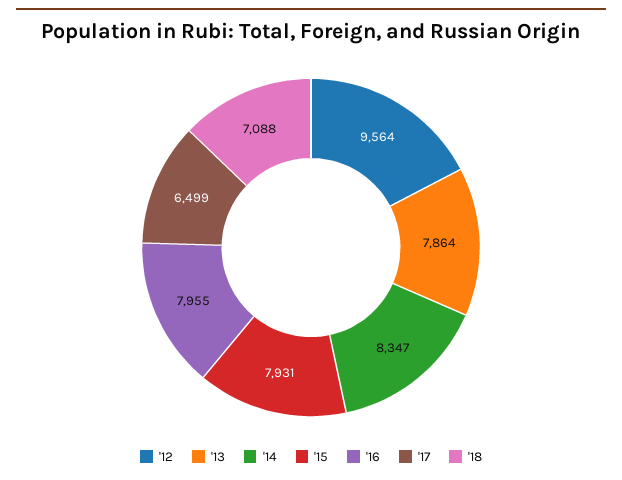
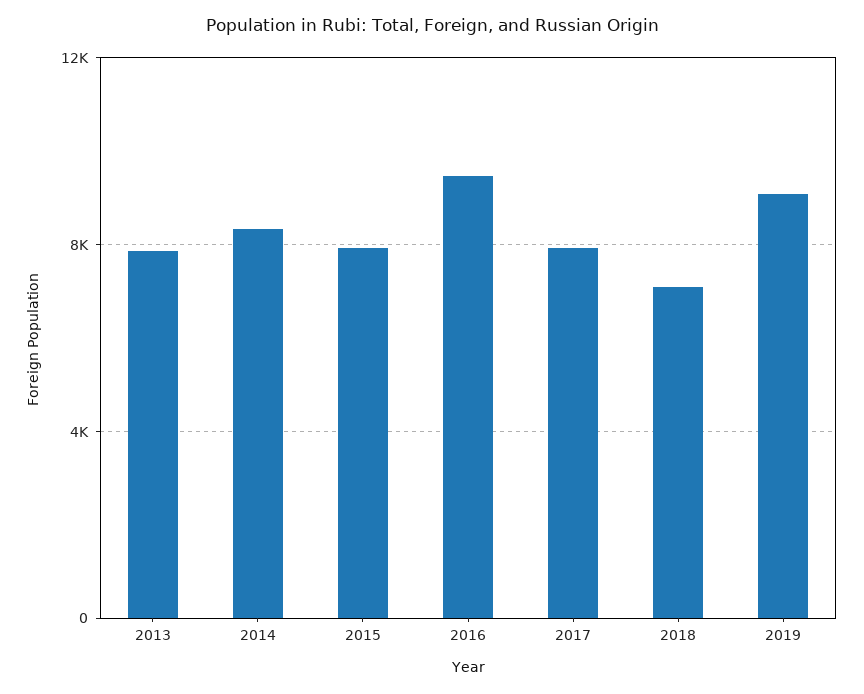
'12: 9564 -> none
'16: 7955 -> 9500
'17: 6499 -> 8000
2019: none -> 9000

